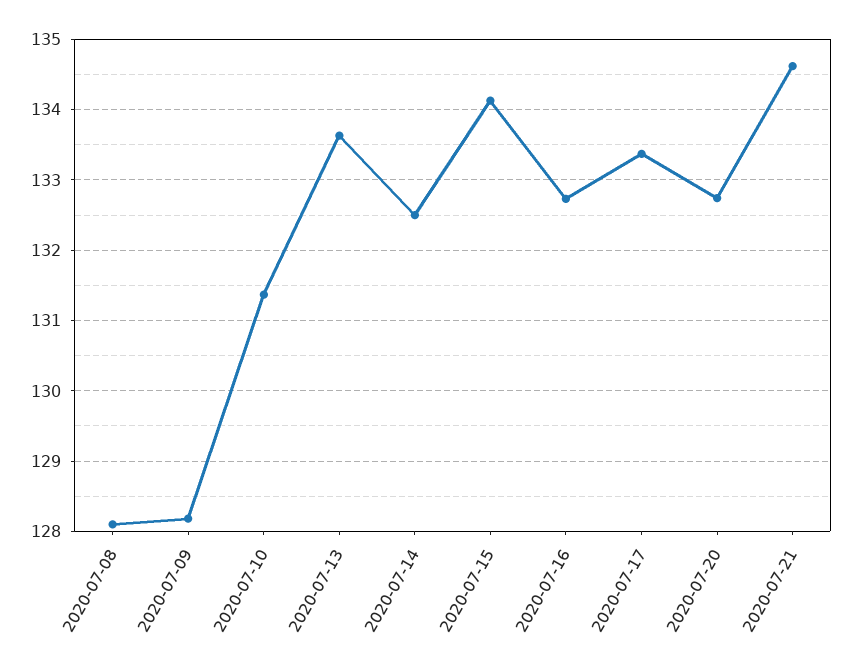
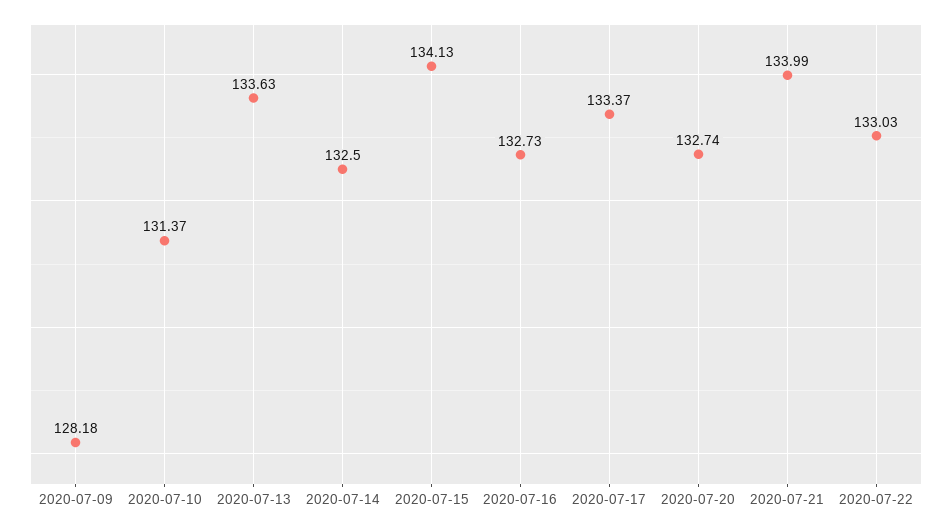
2020-07-08: 128.1 -> none
2020-07-21: 134.6 -> 133.99
2020-07-22: none -> 133.03

